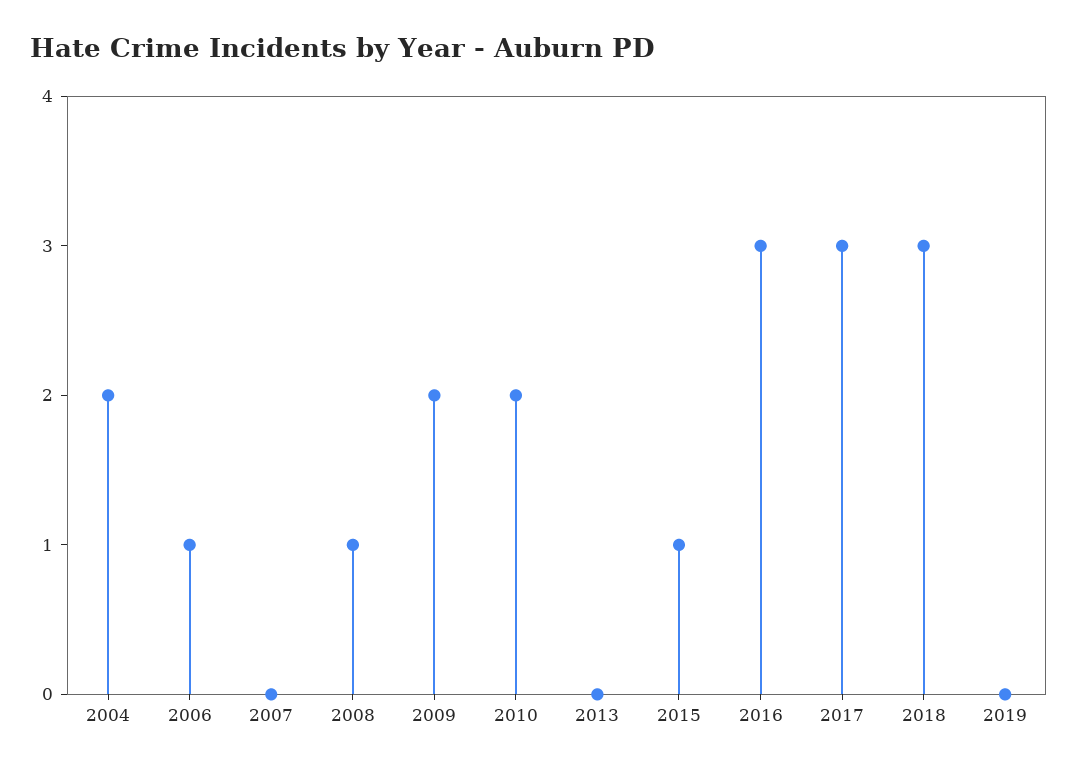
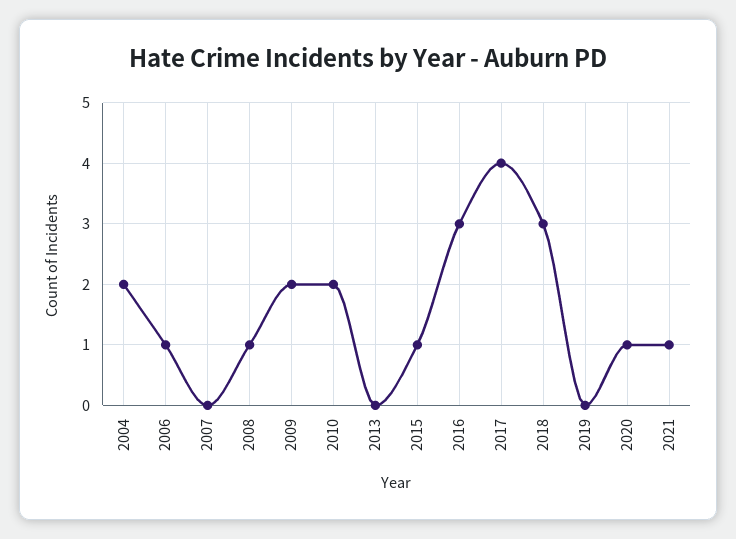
2017: 3 -> 4
2020: none -> 1
2021: none -> 1

